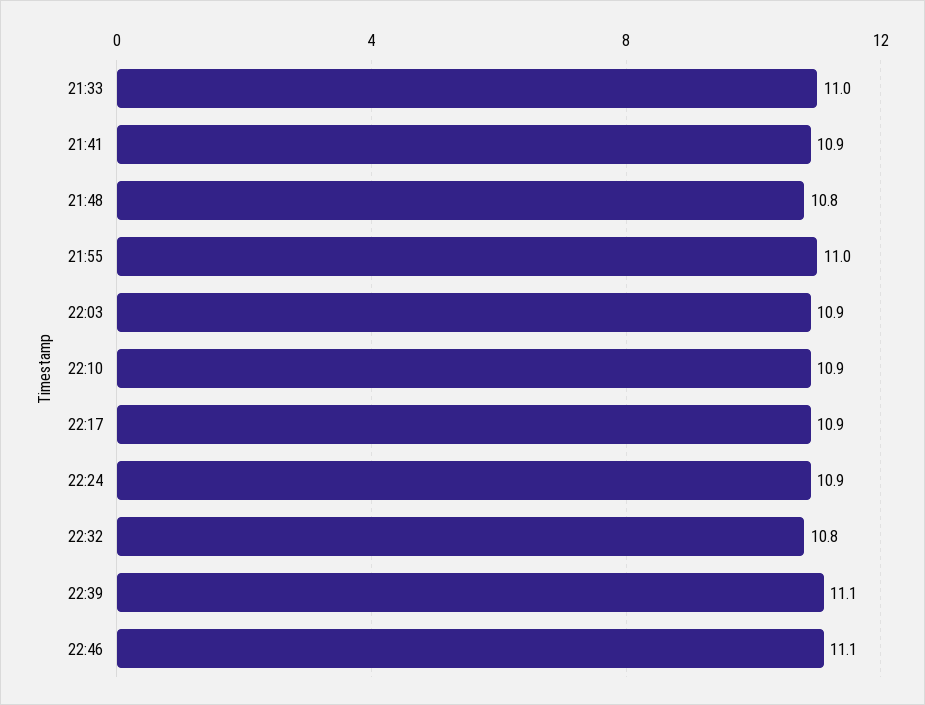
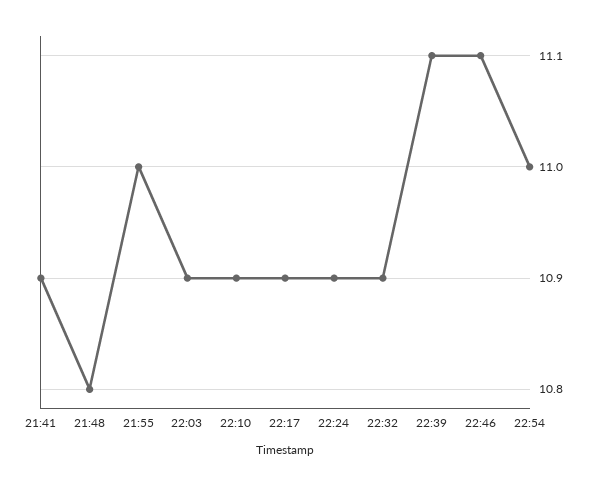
21:33: 11 -> none
22:32: 10.8 -> 10.9
22:54: none -> 11

